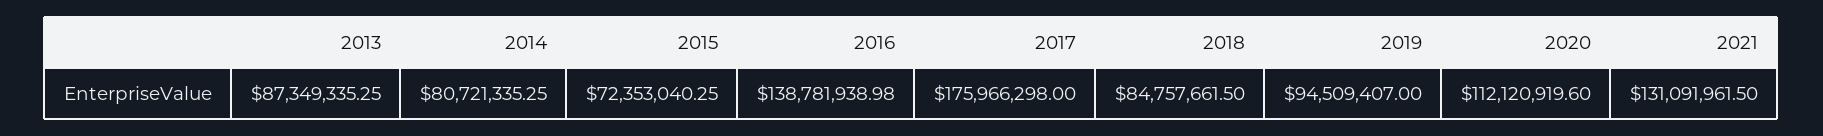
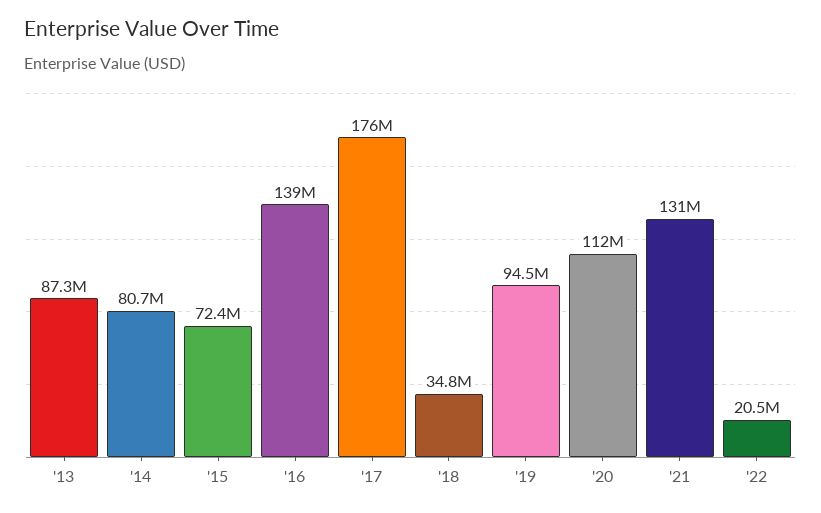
2018: 84757661.5 -> 34800000
'22: none -> 20500000

